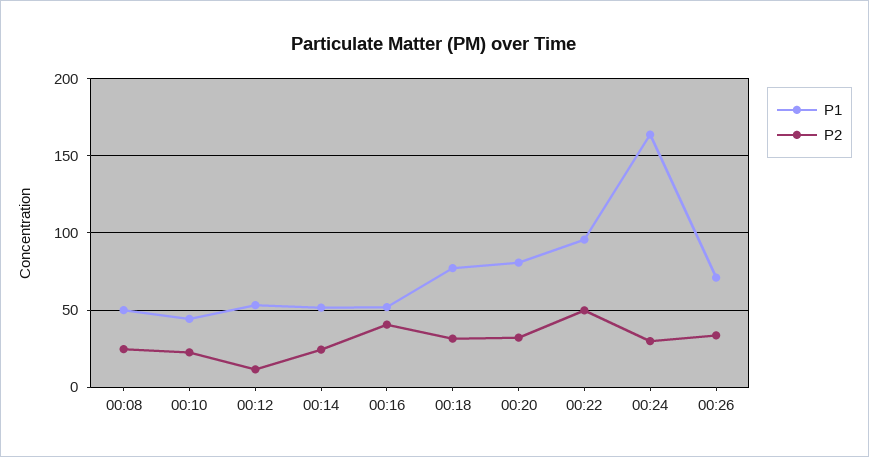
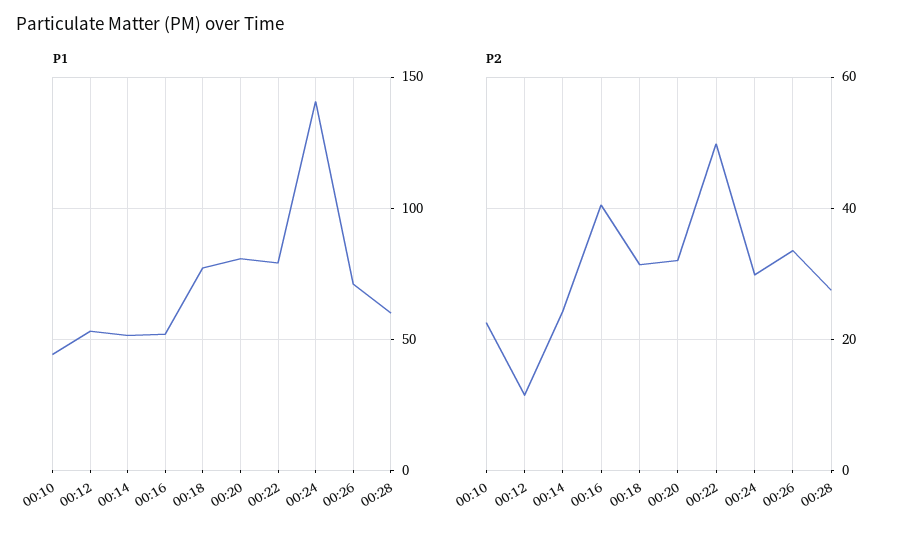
P1, 00:08: 50 -> none
P2, 00:08: 25 -> none
P1, 00:22: 95 -> 80
P1, 00:24: 165 -> 140
P1, 00:28: none -> 60
P2, 00:28: none -> 28

